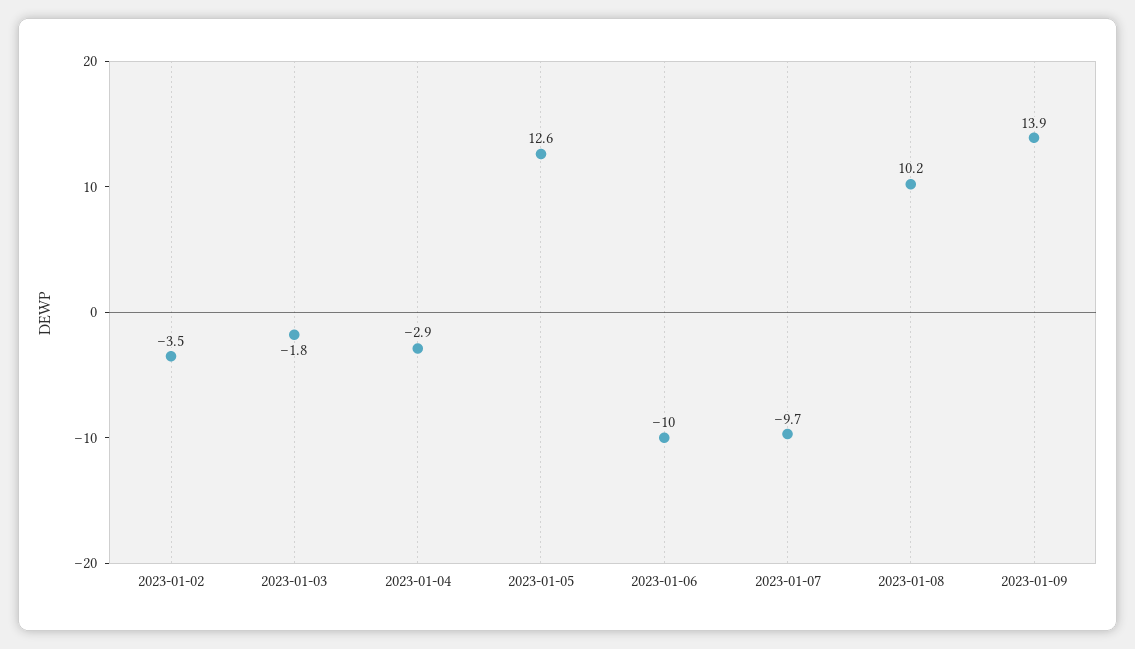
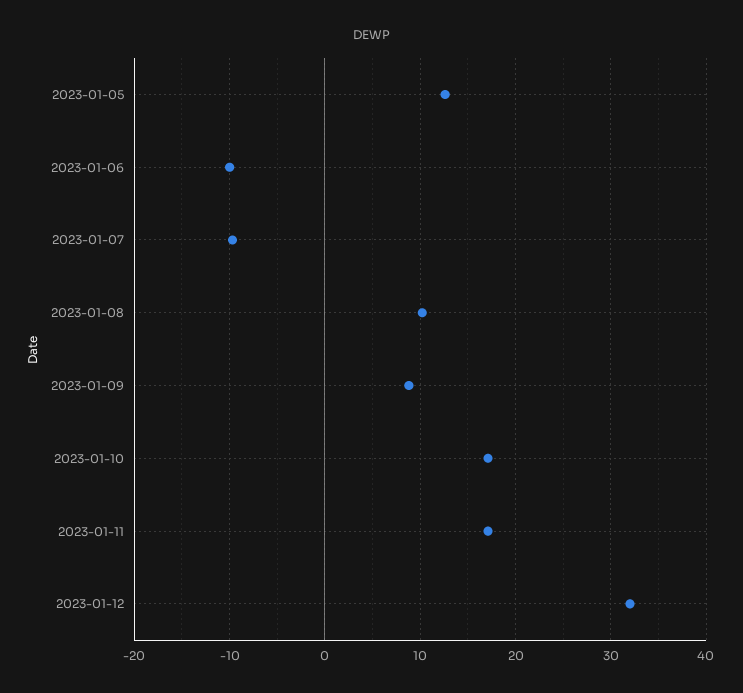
2023-01-02: -3.5 -> none
2023-01-03: -1.8 -> none
2023-01-04: -2.9 -> none
2023-01-09: 13.9 -> 9
2023-01-10: none -> 17
2023-01-11: none -> 17
2023-01-12: none -> 32

